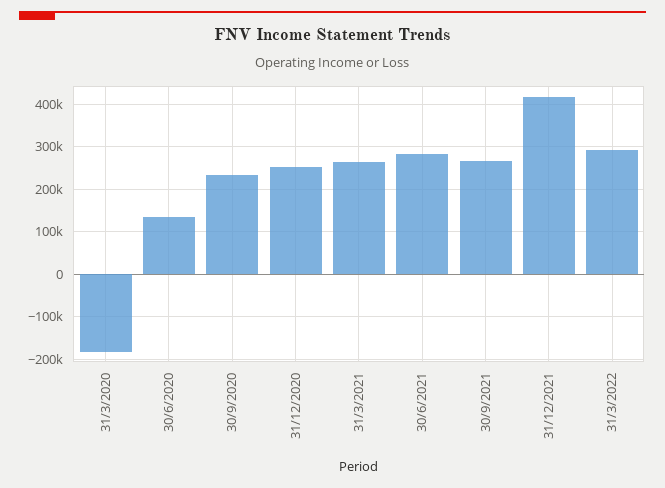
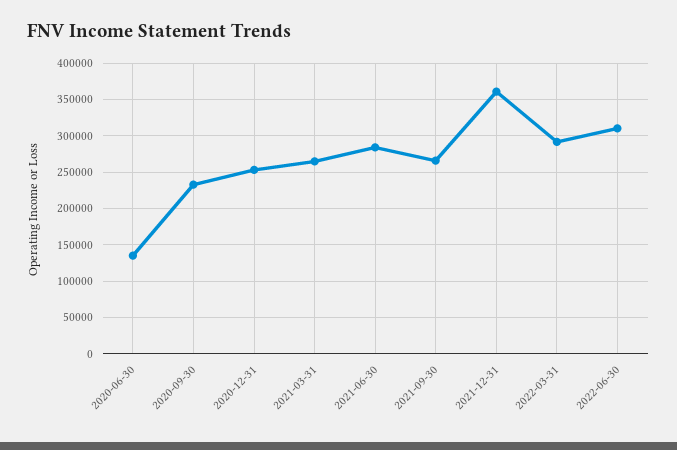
31/3/2020: -180000 -> none
31/12/2021: 420000 -> 360000
2022-06-30: none -> 310000

